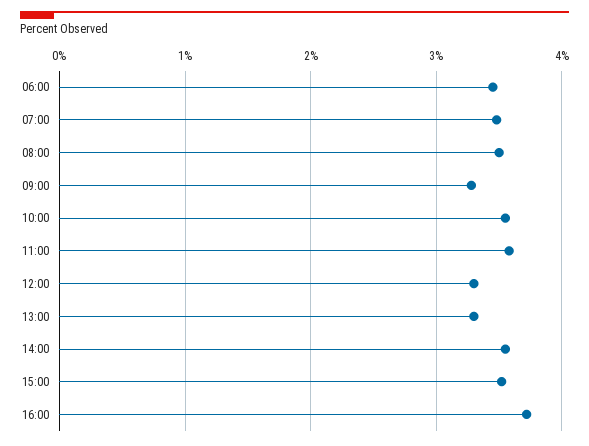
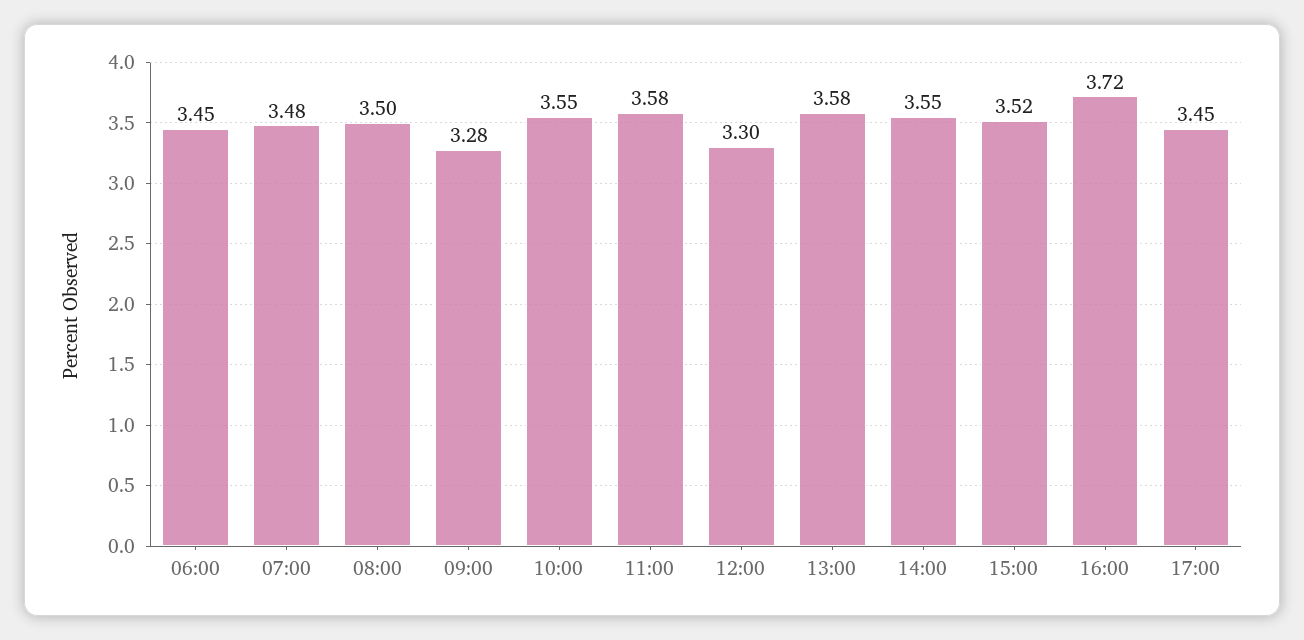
13:00: 3.3 -> 3.58
17:00: none -> 3.45

